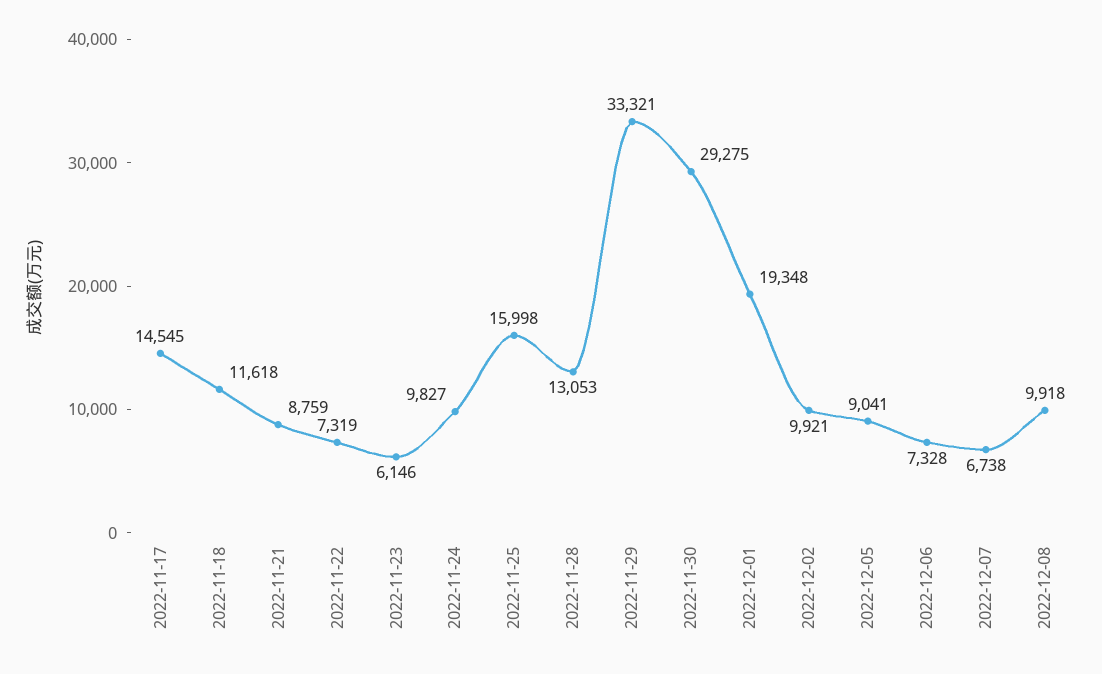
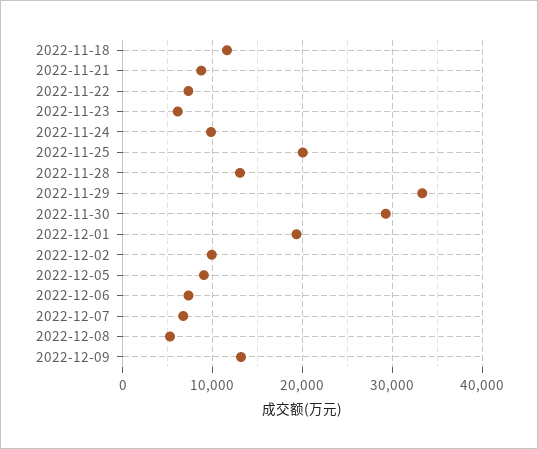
2022-11-17: 14545 -> none
2022-11-25: 15998 -> 20000
2022-12-08: 9918 -> 5000
2022-12-09: none -> 13000

